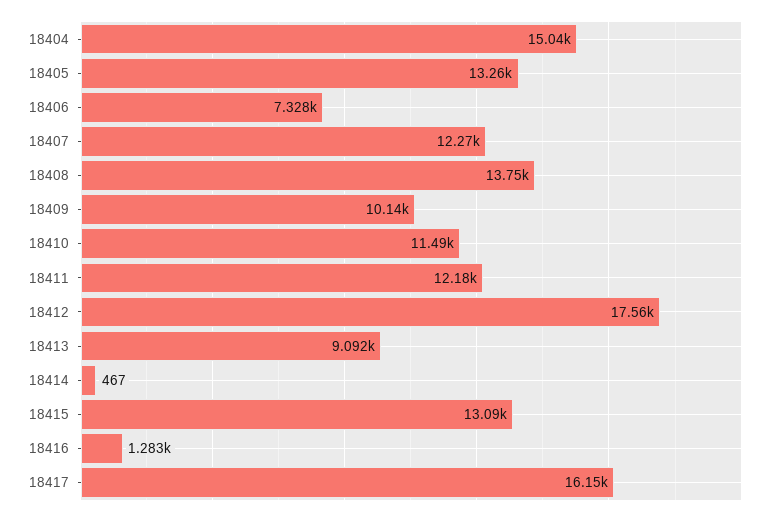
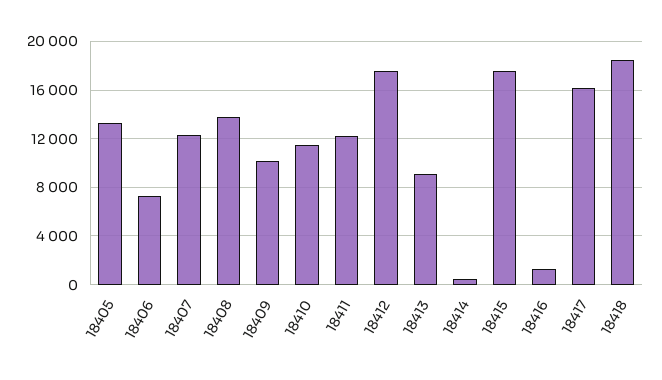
18404: 15040 -> none
18415: 13090 -> 17500
18418: none -> 18500

